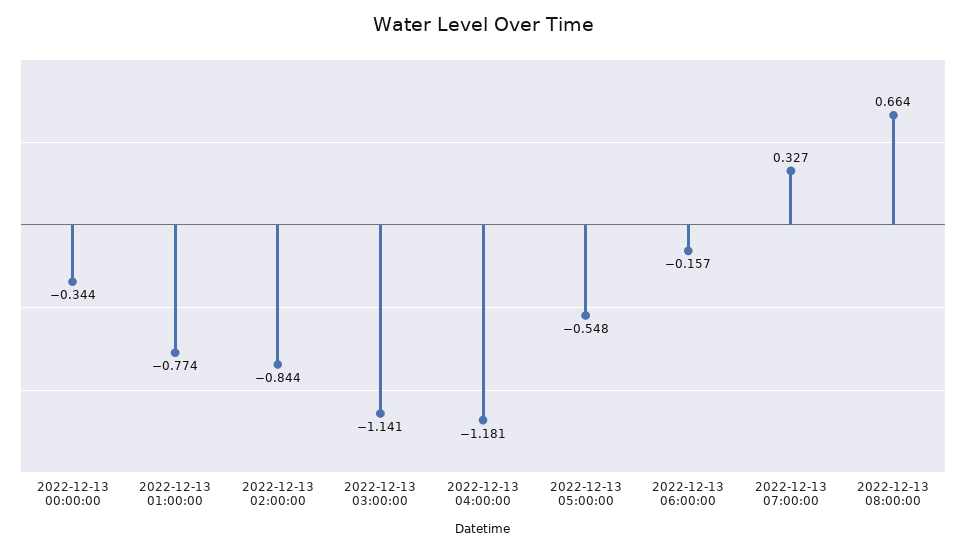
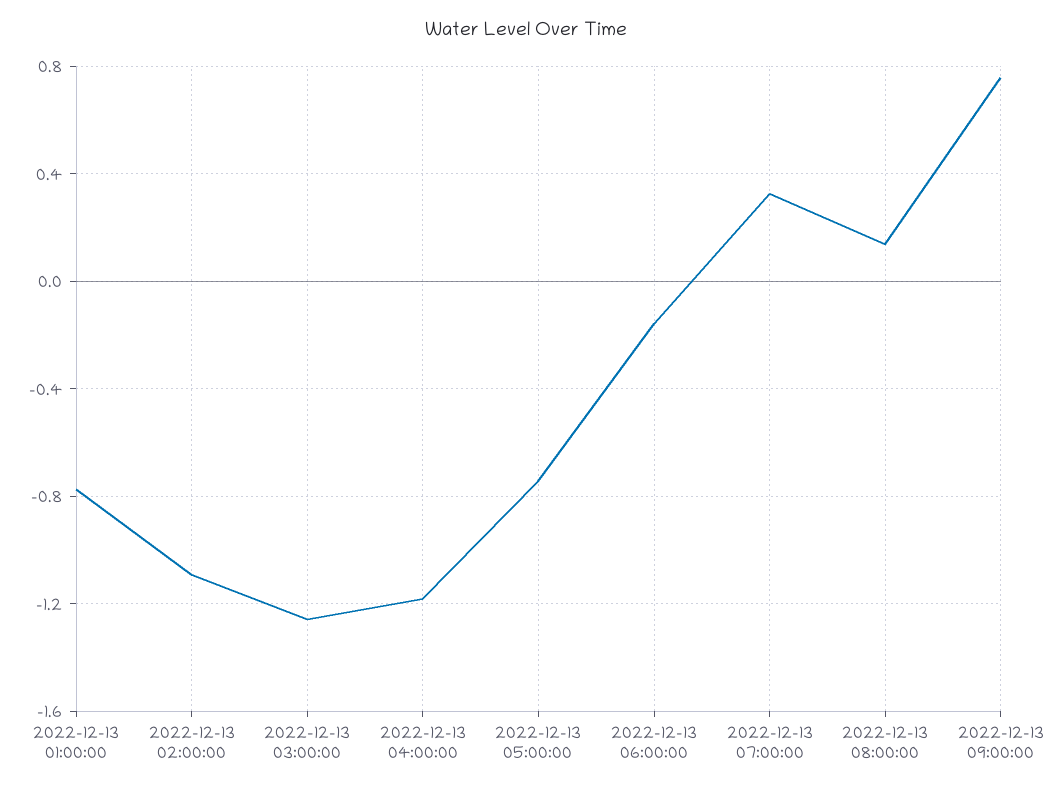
2022-12-13 00:00:00: -0.344 -> none
2022-12-13 02:00:00: -0.844 -> -1.1
2022-12-13 03:00:00: -1.141 -> -1.25
2022-12-13 05:00:00: -0.548 -> -0.75
2022-12-13 08:00:00: 0.664 -> 0.15
2022-12-13 09:00:00: none -> 0.75

